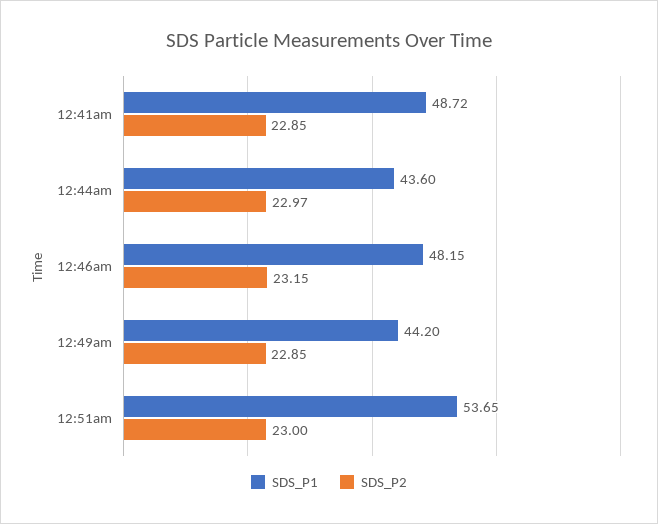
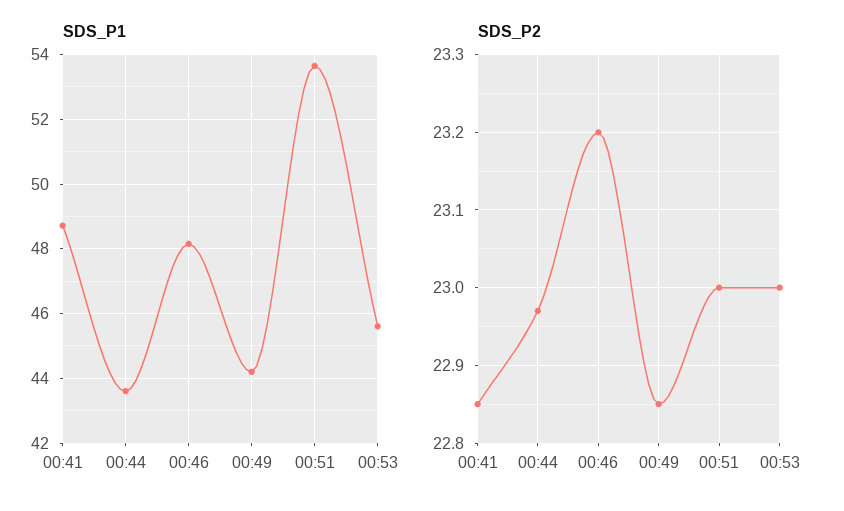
SDS_P2, 12:46am: 23.15 -> 23.2
SDS_P1, 00:53: none -> 45.6
SDS_P2, 00:53: none -> 23

